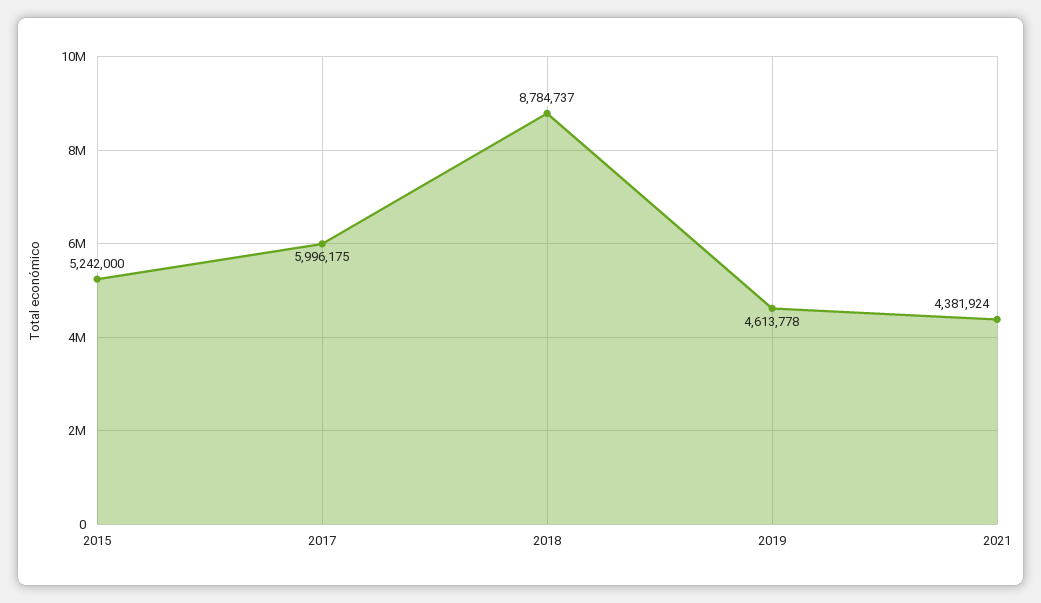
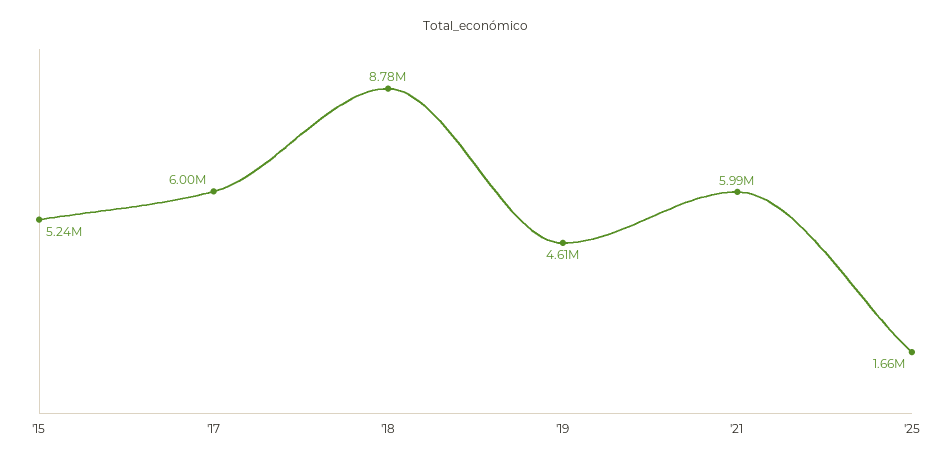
2021: 4381924 -> 5990000
'25: none -> 1660000

